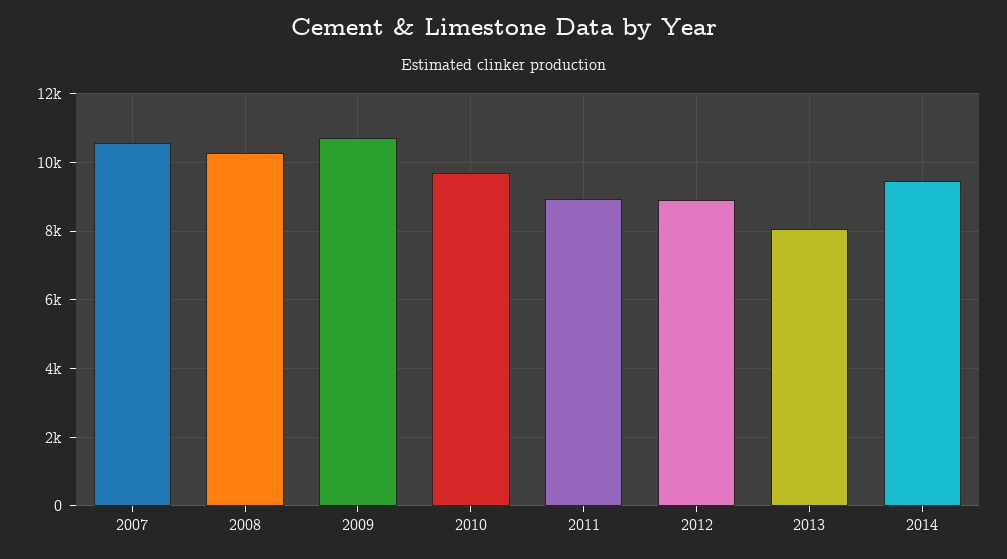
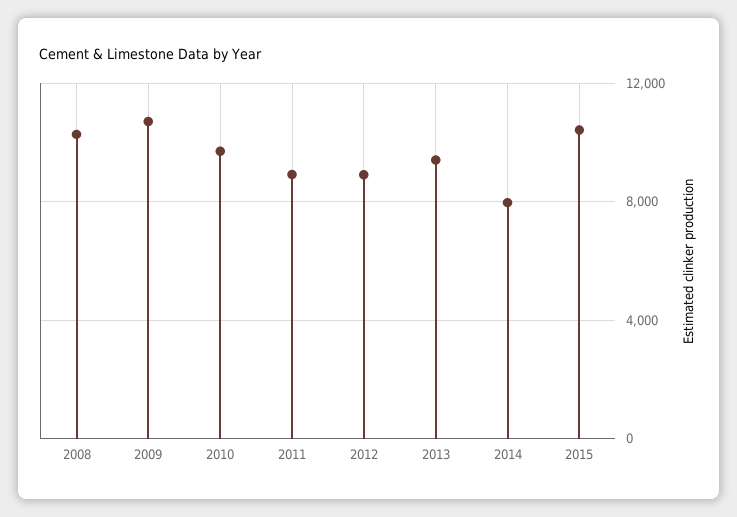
2007: 10600 -> none
2013: 8000 -> 9500
2014: 9400 -> 8000
2015: none -> 10500

